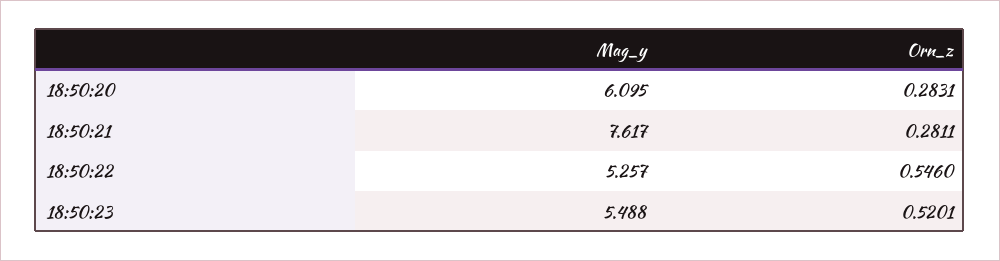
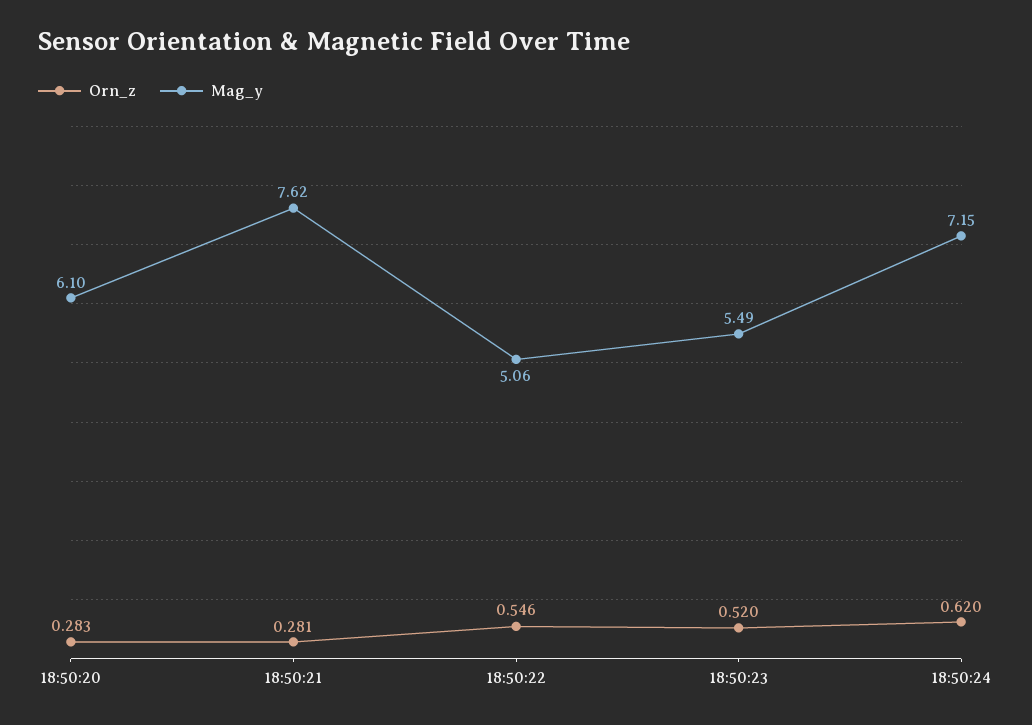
Mag_y, 18:50:22: 5.257 -> 5.06
Orn_z, 18:50:24: none -> 0.62
Mag_y, 18:50:24: none -> 7.15

